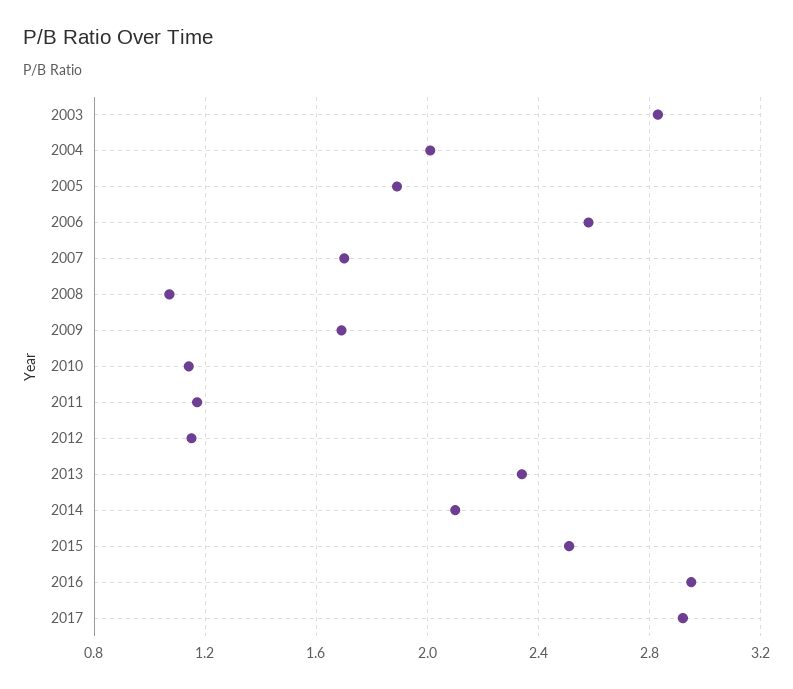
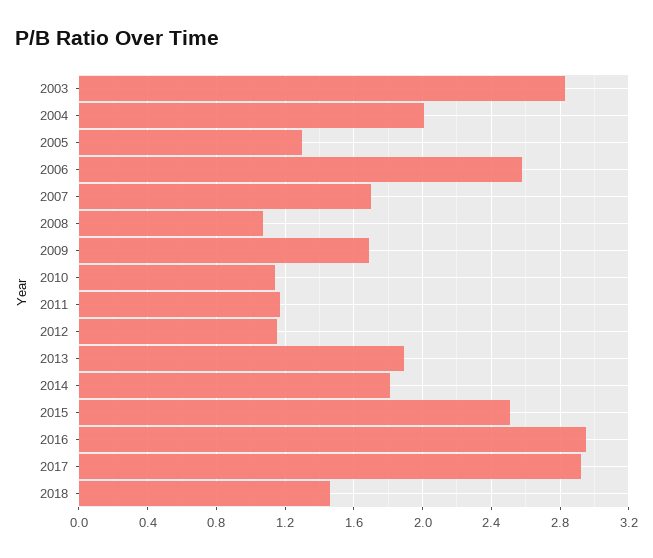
2005: 1.9 -> 1.3
2013: 2.35 -> 1.9
2014: 2.1 -> 1.8
2018: none -> 1.45

